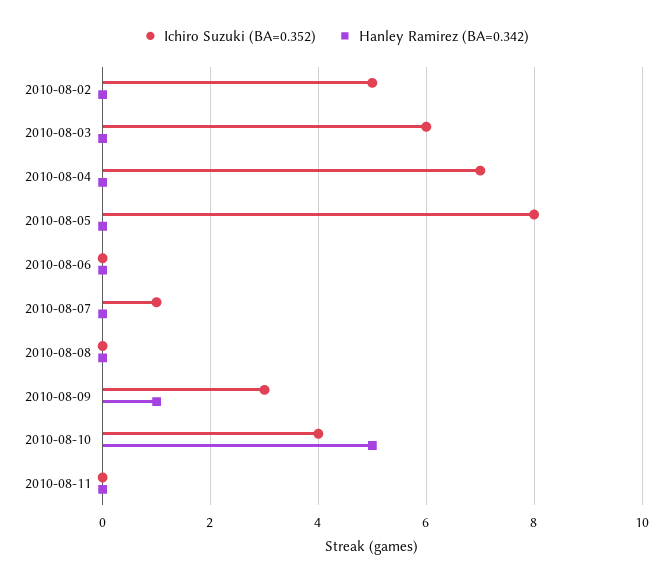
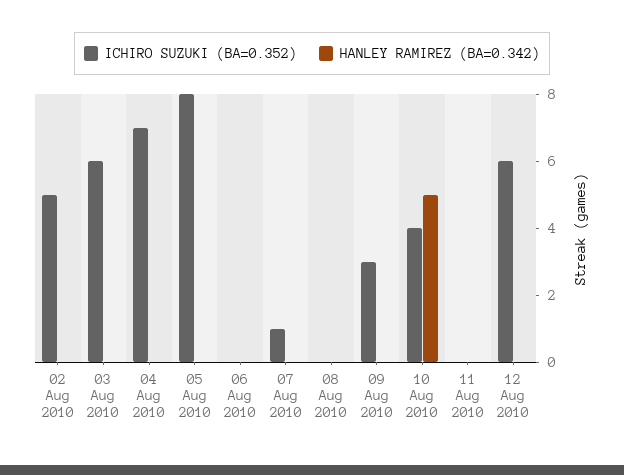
Hanley Ramirez (BA=0.342), 2010-08-09: 1 -> 0
Ichiro Suzuki (BA=0.352), 12 Aug 2010: none -> 6
Hanley Ramirez (BA=0.342), 12 Aug 2010: none -> 0

